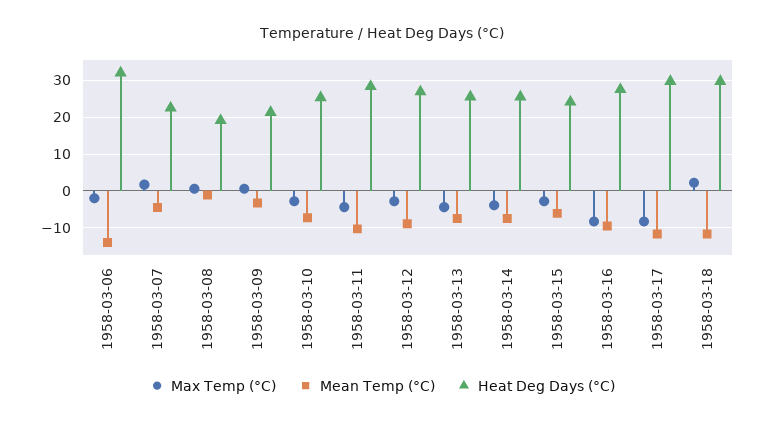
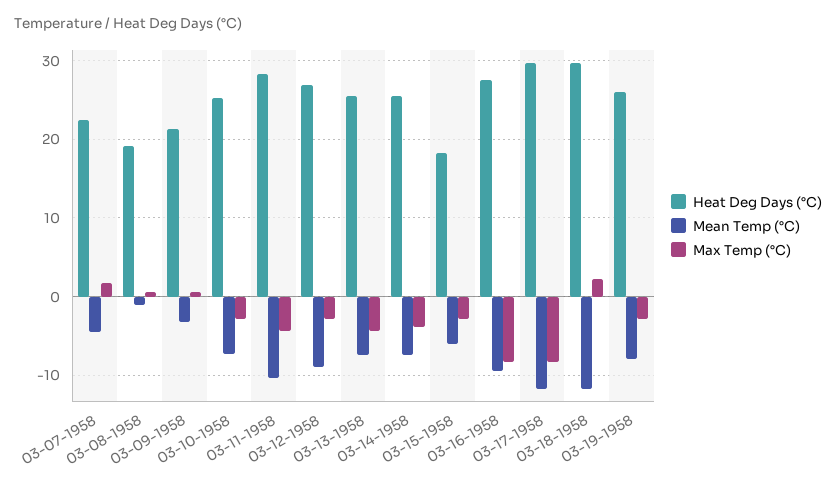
Max Temp (°C), 1958-03-06: -2 -> none
Mean Temp (°C), 1958-03-06: -14 -> none
Heat Deg Days (°C), 1958-03-06: 32 -> none
Heat Deg Days (°C), 1958-03-15: 24 -> 18
Heat Deg Days (°C), 03-19-1958: none -> 26
Mean Temp (°C), 03-19-1958: none -> -8
Max Temp (°C), 03-19-1958: none -> -3

